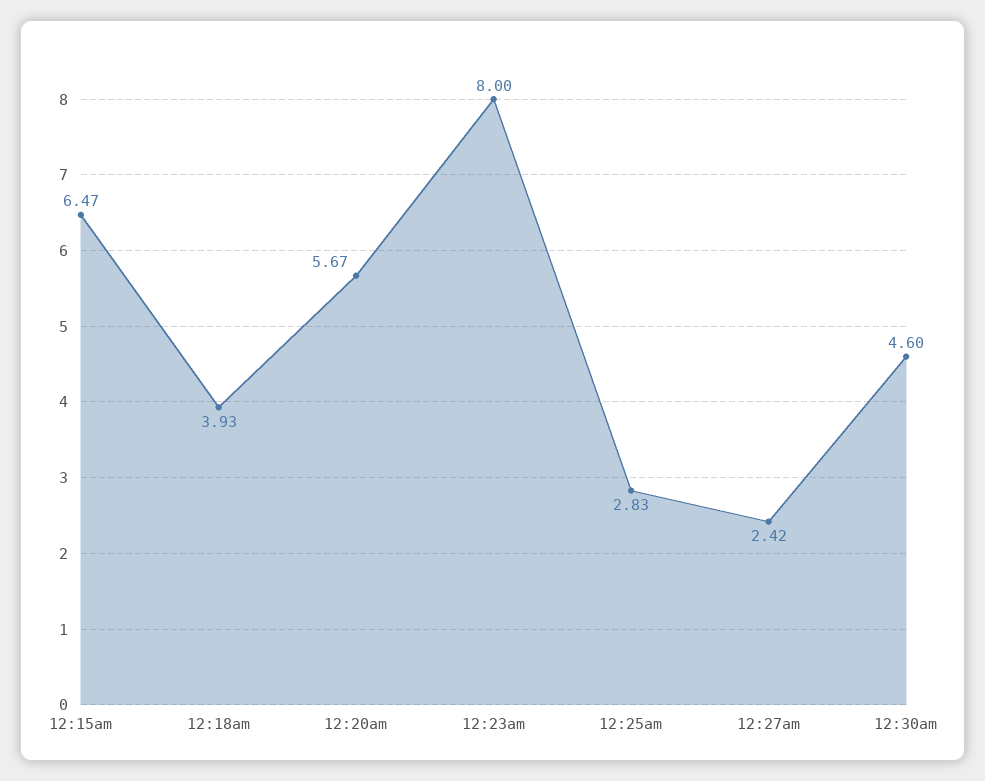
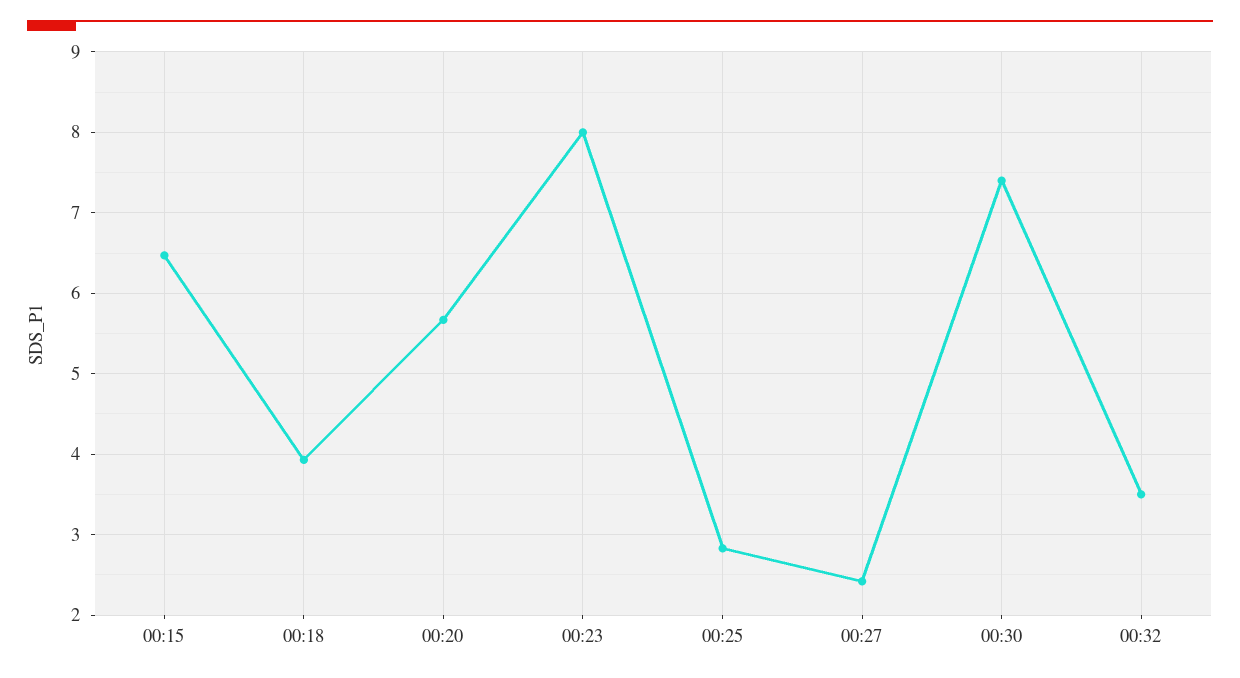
12:30am: 4.6 -> 7.4
00:32: none -> 3.5

